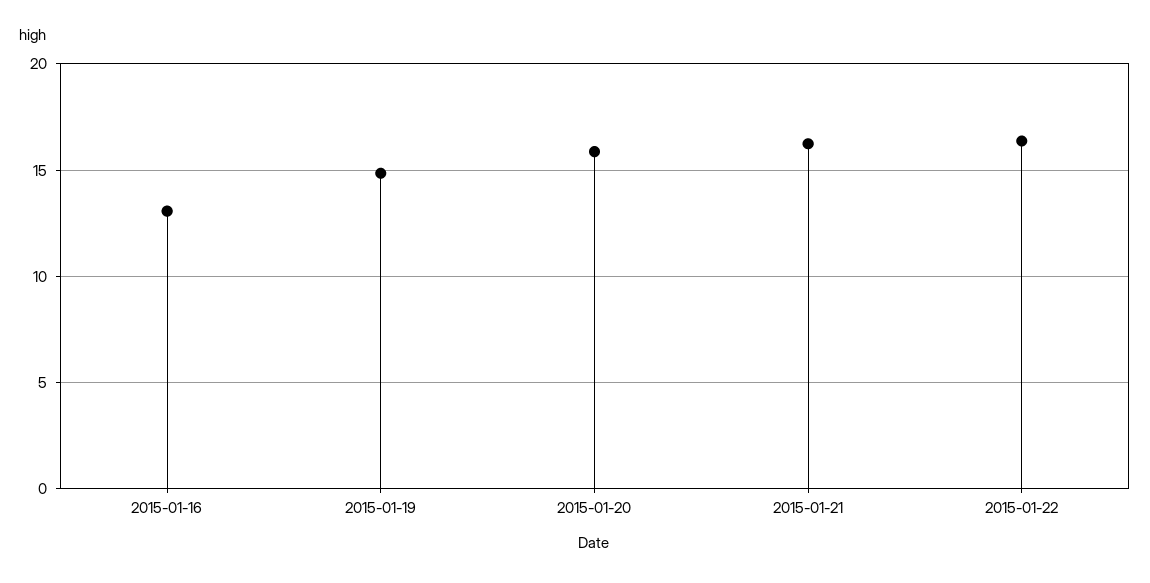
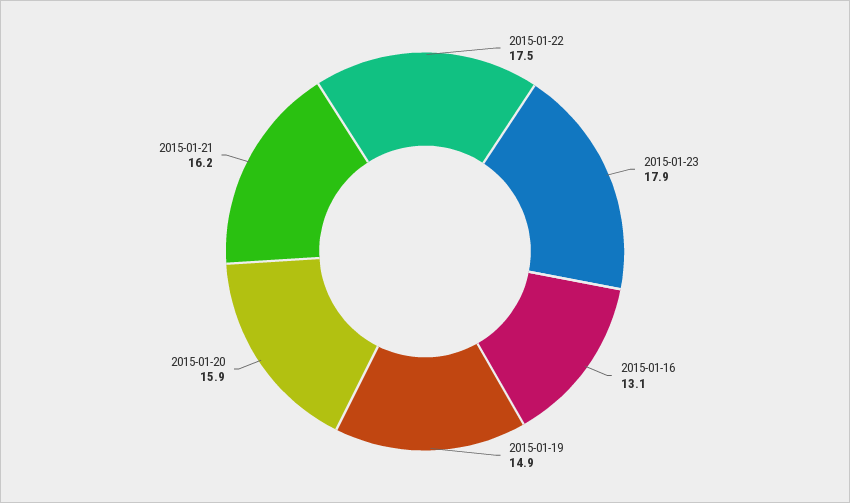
2015-01-22: 16.5 -> 17.5
2015-01-23: none -> 17.9

